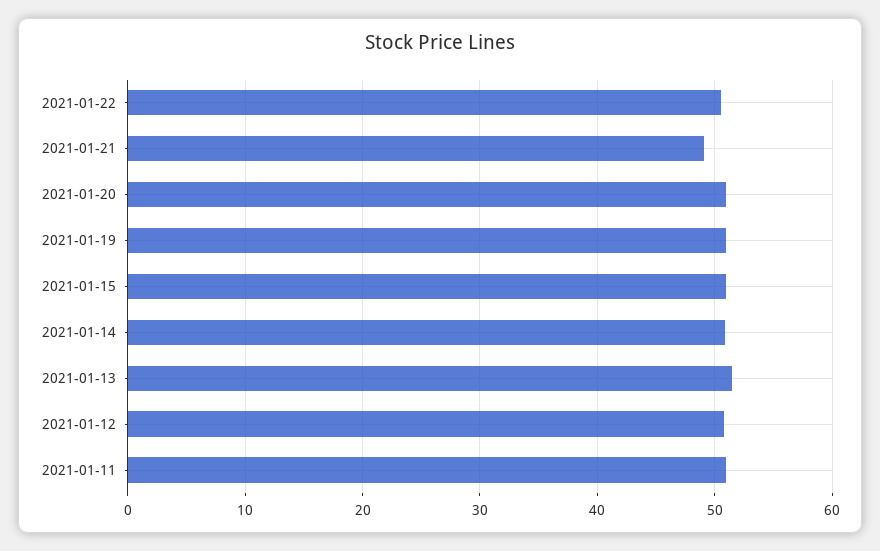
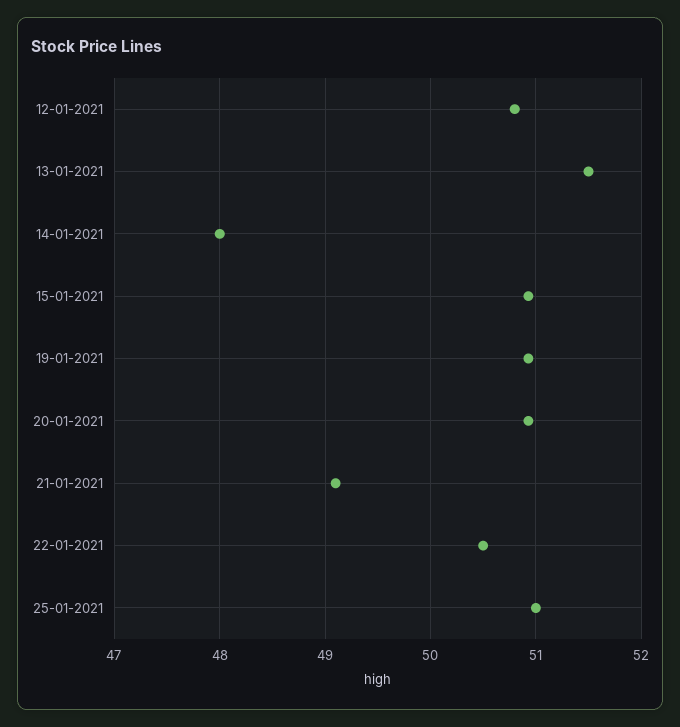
2021-01-14: 51 -> 48
2021-01-11: 51 -> none
25-01-2021: none -> 51

